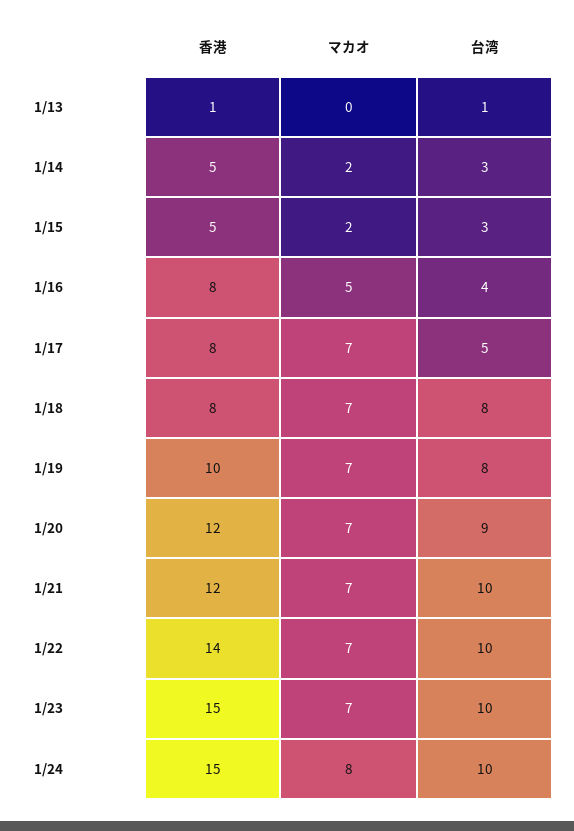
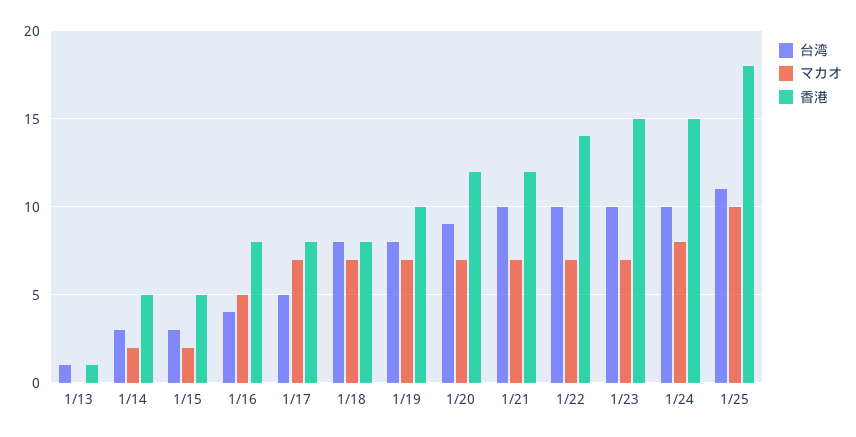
台湾, 1/25: none -> 11
マカオ, 1/25: none -> 10
香港, 1/25: none -> 18

